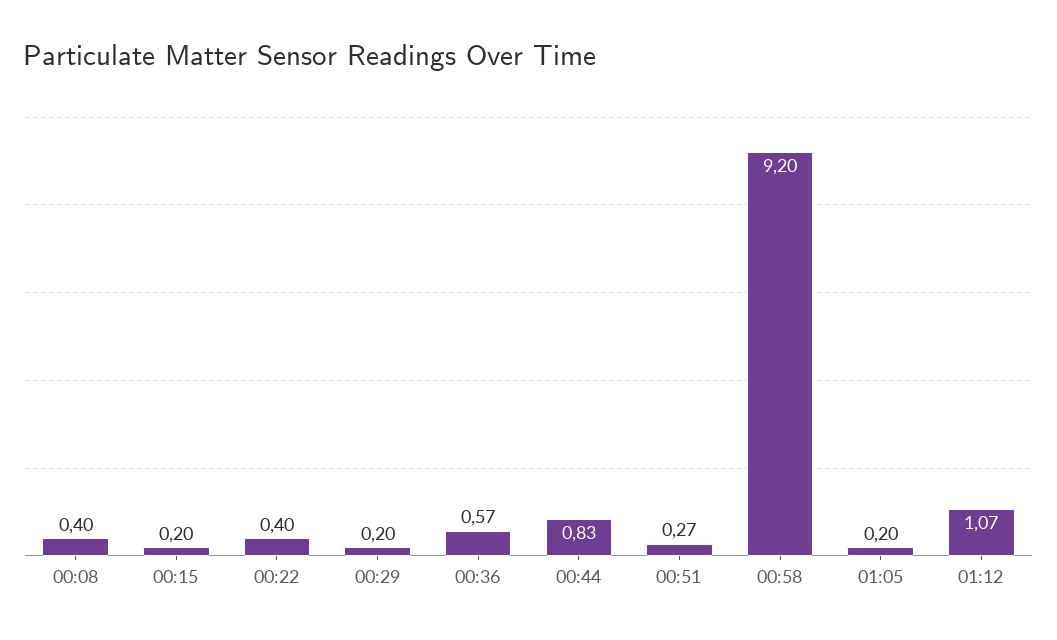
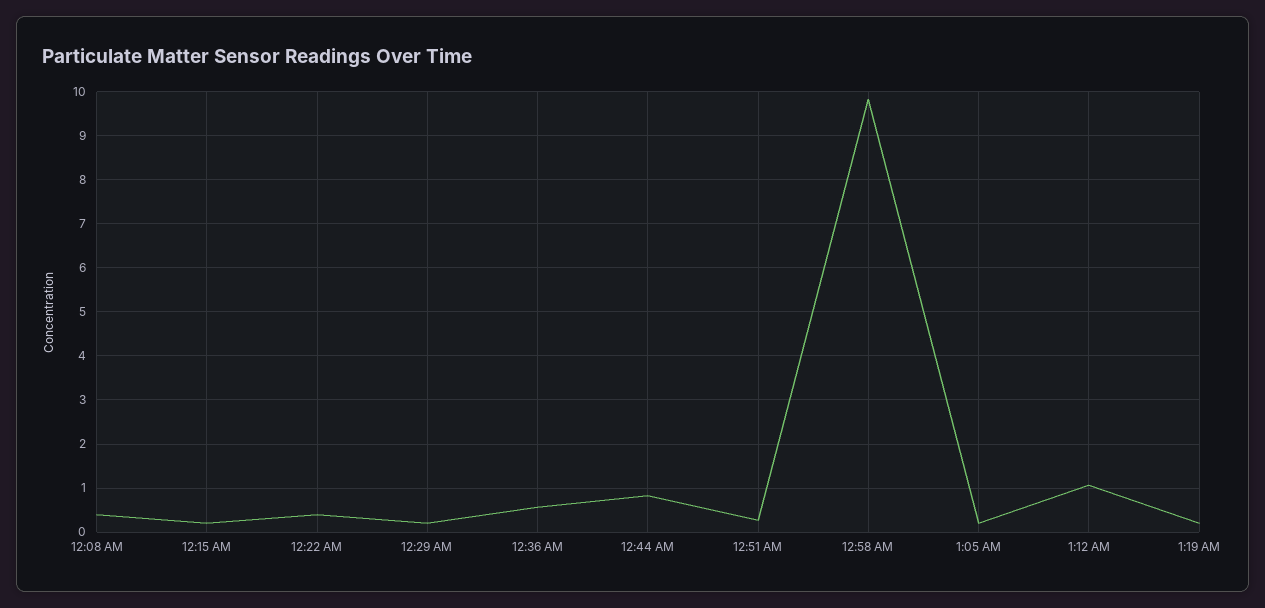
00:58: 9.2 -> 9.8
1:19 AM: none -> 0.2

